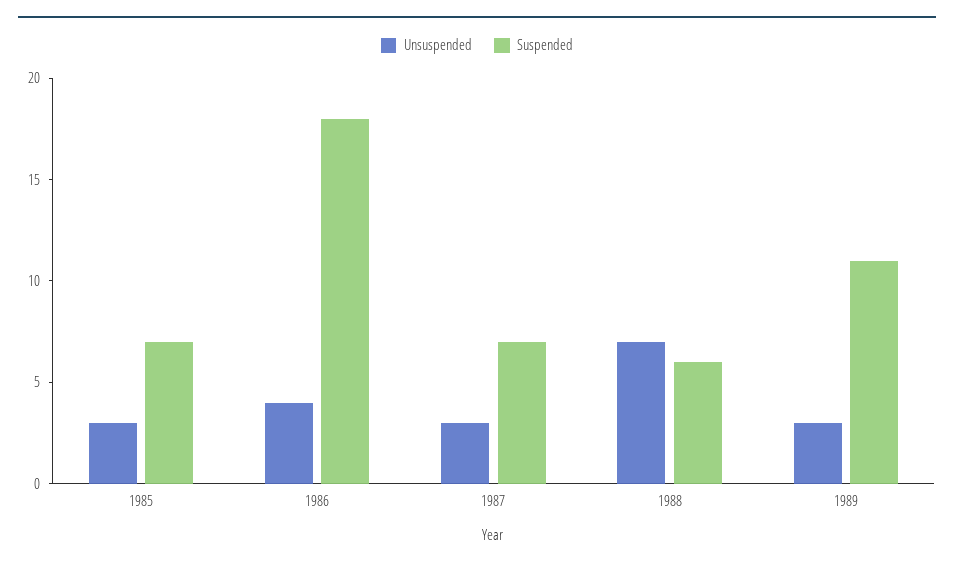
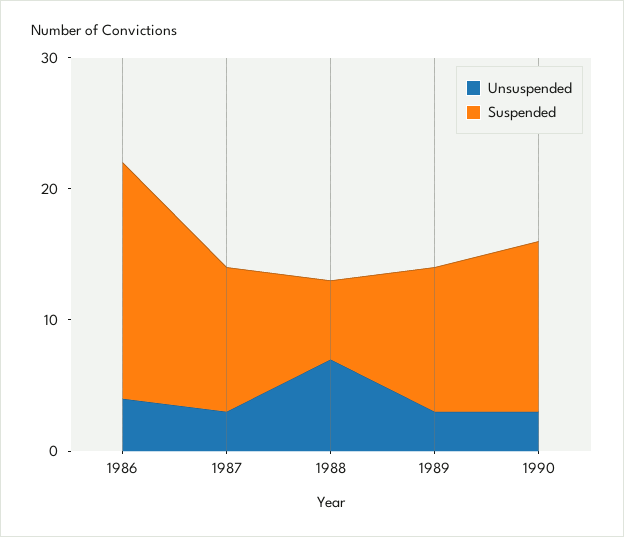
Unsuspended, 1985: 3 -> none
Suspended, 1985: 7 -> none
Suspended, 1987: 7 -> 11
Unsuspended, 1990: none -> 3
Suspended, 1990: none -> 13

